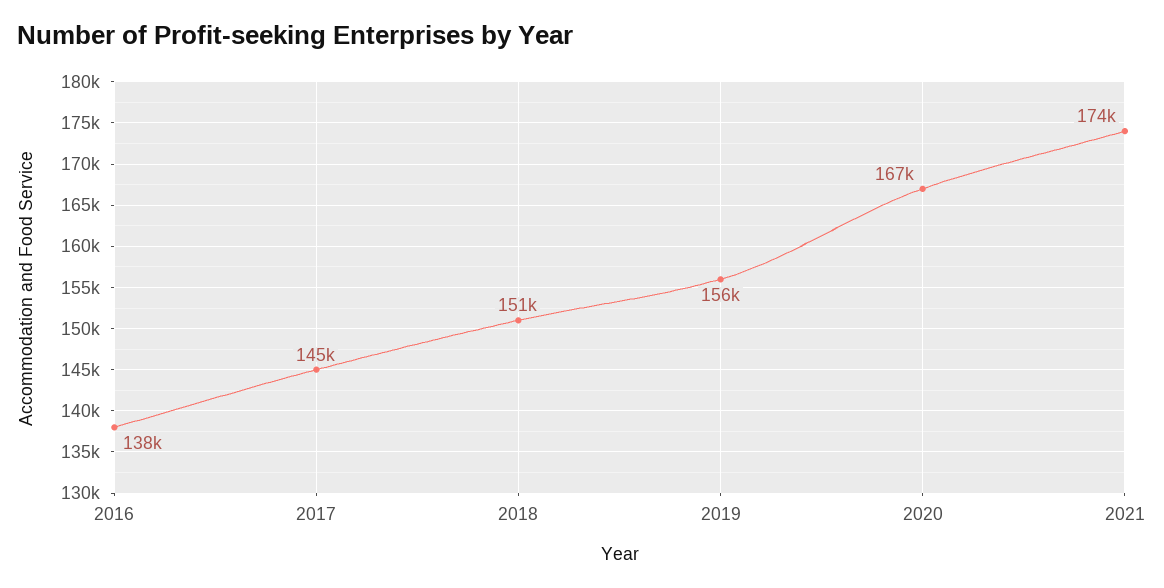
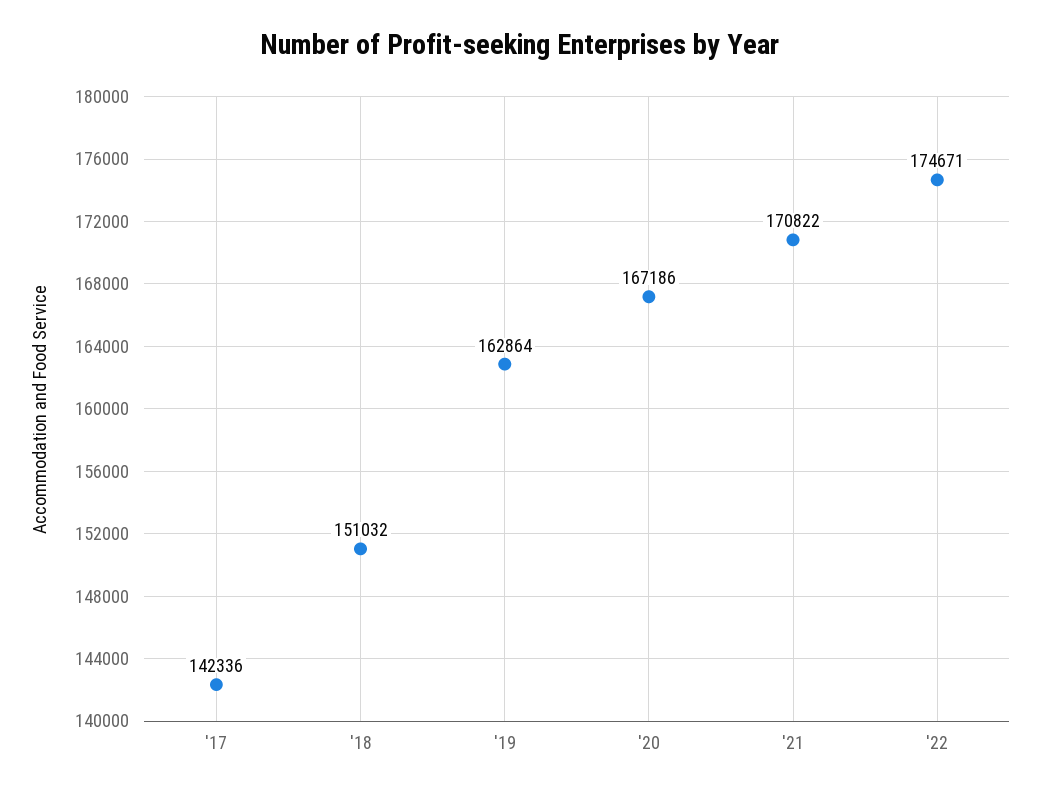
2016: 138000 -> none
2017: 145000 -> 142336
2019: 156000 -> 162864
2021: 174000 -> 170822
'22: none -> 174671

